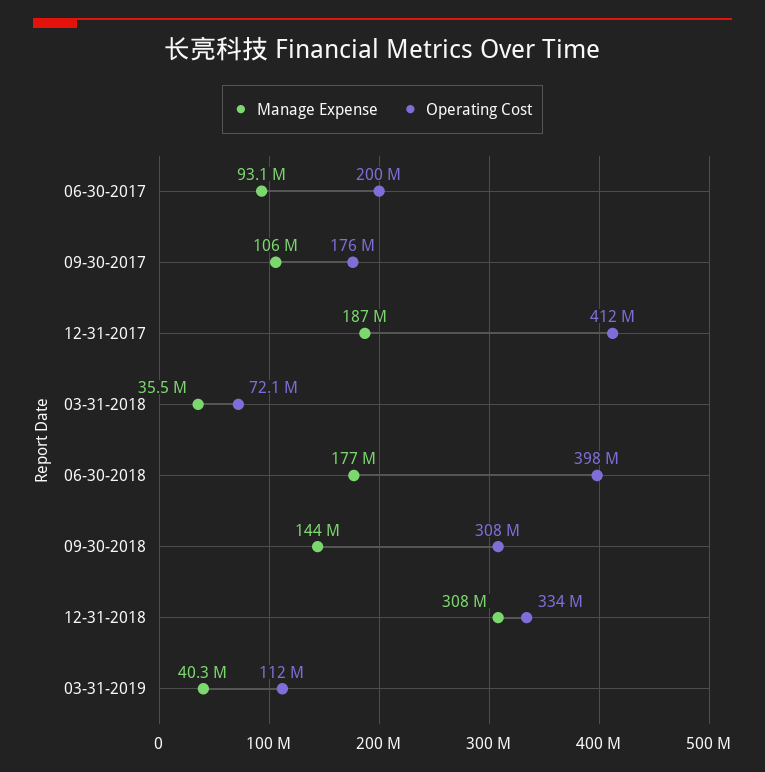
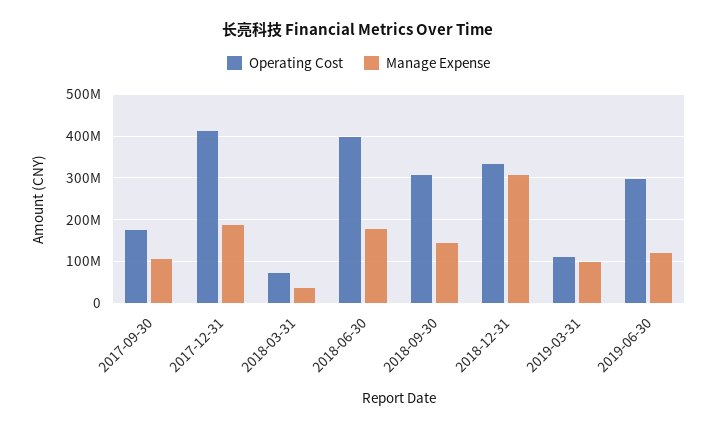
Manage Expense, 06-30-2017: 93100000 -> none
Operating Cost, 06-30-2017: 200000000 -> none
Manage Expense, 03-31-2019: 40300000 -> 100000000
Operating Cost, 2019-06-30: none -> 300000000
Manage Expense, 2019-06-30: none -> 120000000

